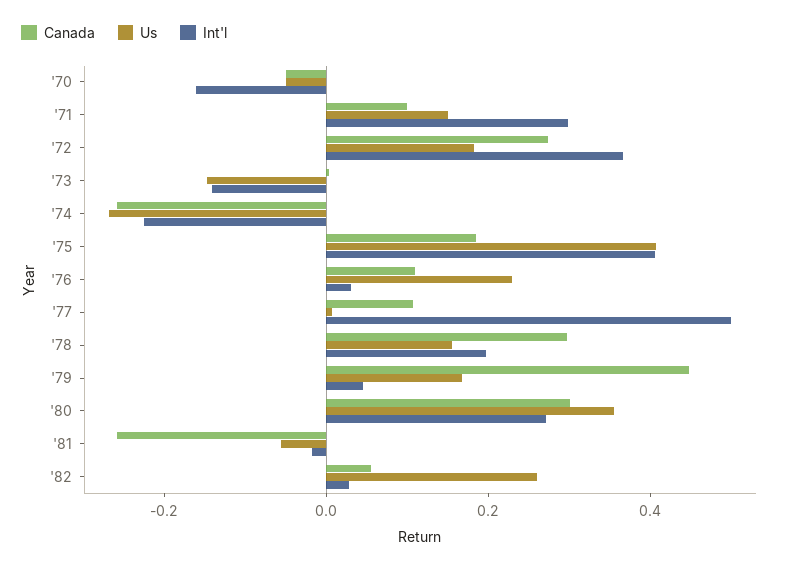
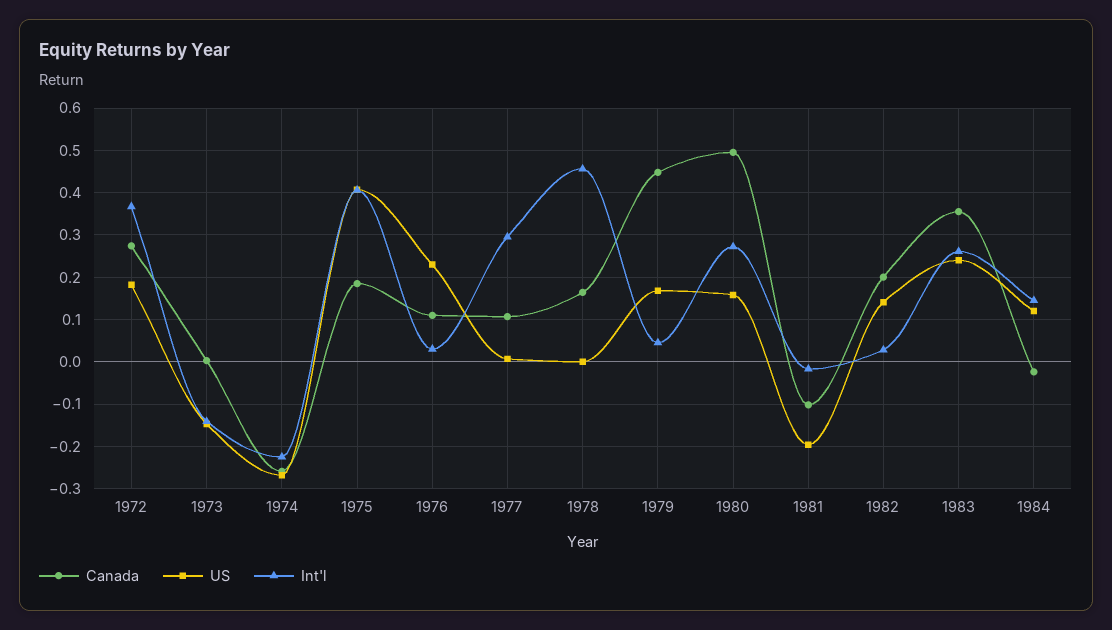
Canada, '70: -0.05 -> none
Us, '70: -0.05 -> none
Int'l, '70: -0.15 -> none
Canada, '71: 0.1 -> none
Us, '71: 0.15 -> none
Int'l, '71: 0.3 -> none
Int'l, '77: 0.5 -> 0.3
Canada, '78: 0.3 -> 0.16
Us, '78: 0.15 -> 0
Int'l, '78: 0.2 -> 0.46
Canada, '80: 0.3 -> 0.5
Us, '80: 0.35 -> 0.16
Canada, '81: -0.25 -> -0.1
Us, '81: -0.05 -> -0.2
Canada, '82: 0.05 -> 0.2
Us, '82: 0.25 -> 0.14
Canada, 1983: none -> 0.36
Us, 1983: none -> 0.24
Int'l, 1983: none -> 0.26
Canada, 1984: none -> -0.02
Us, 1984: none -> 0.12
Int'l, 1984: none -> 0.14

